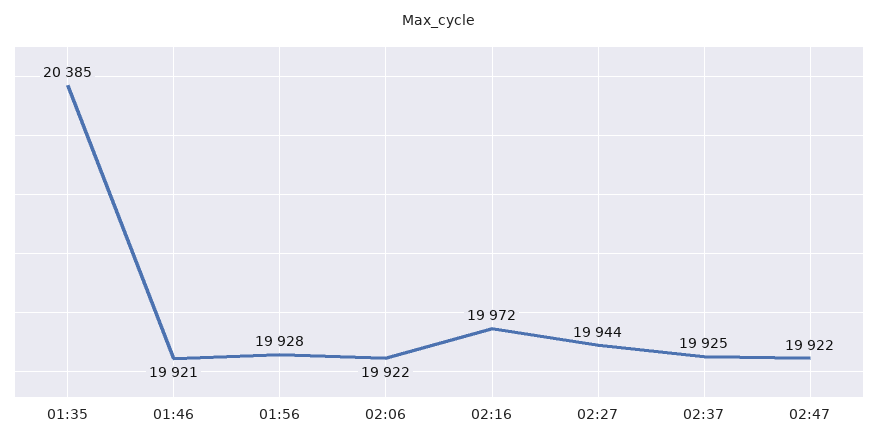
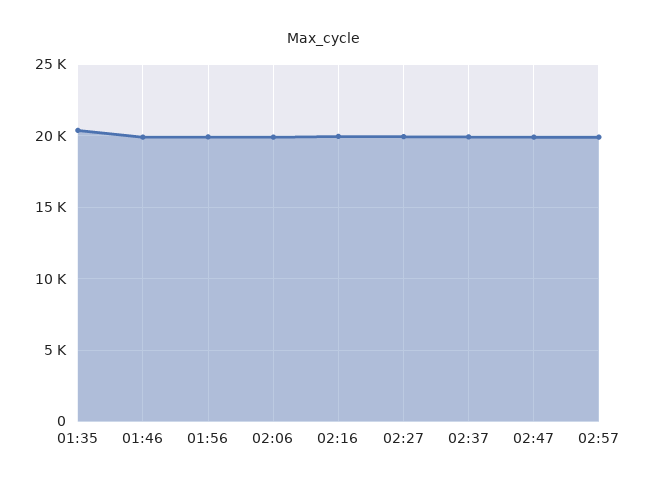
02:57: none -> 20000

